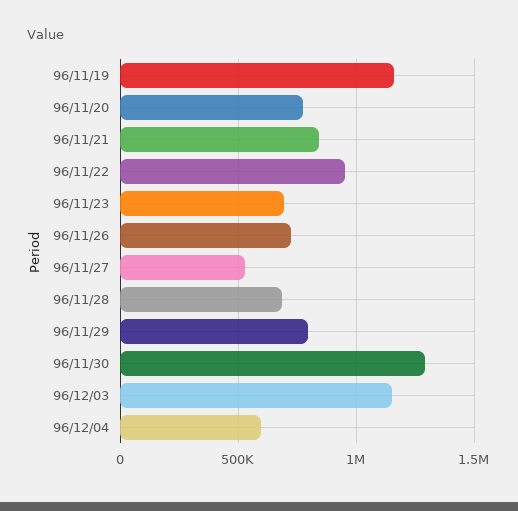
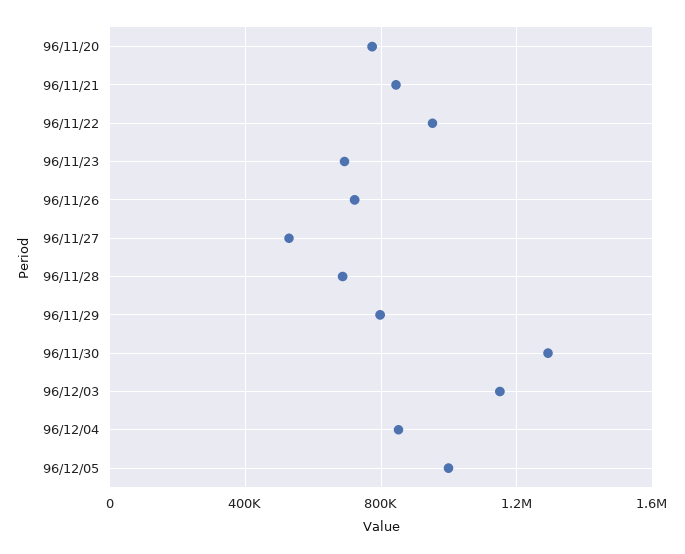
96/11/19: 1150000 -> none
96/12/04: 600000 -> 850000
96/12/05: none -> 1000000

